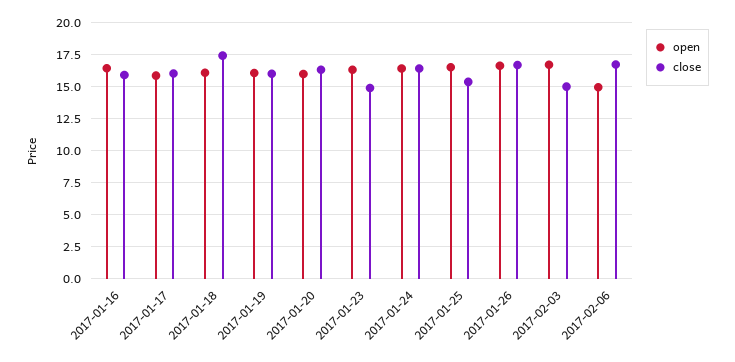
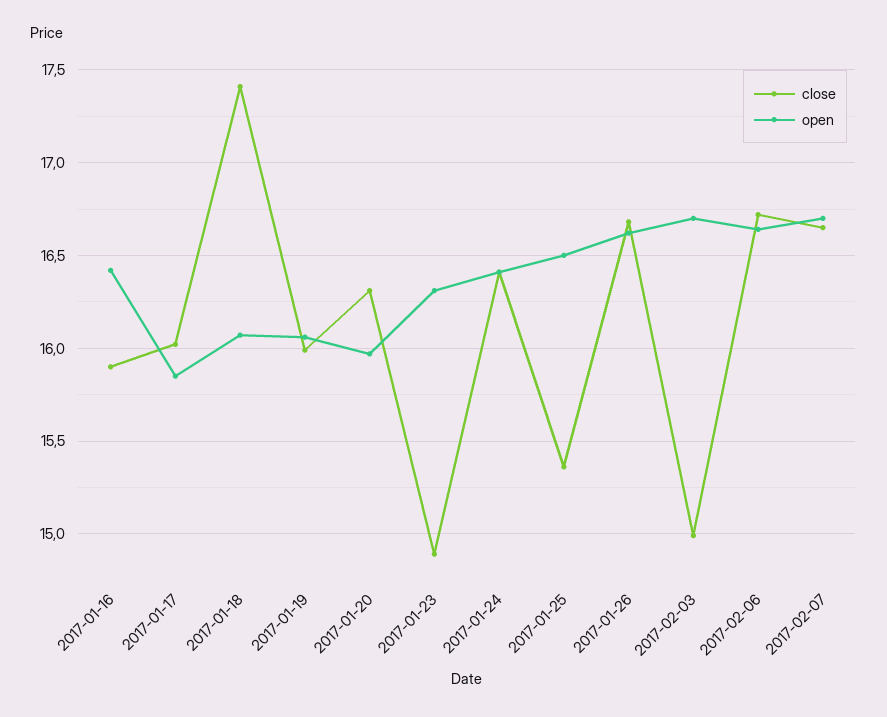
open, 2017-02-06: 15 -> 16.65
close, 2017-02-07: none -> 16.65
open, 2017-02-07: none -> 16.7

